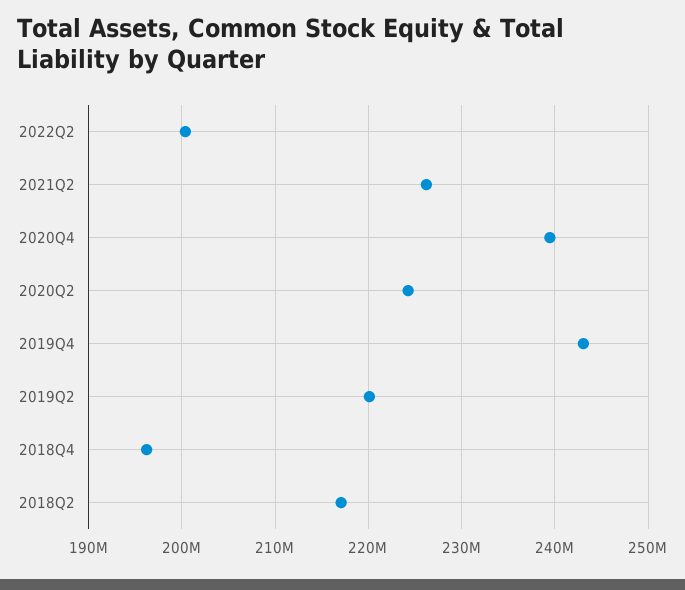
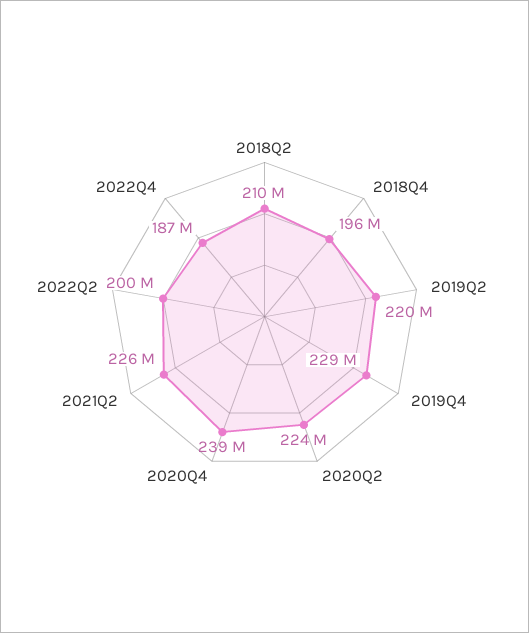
2019Q4: 243000000 -> 229000000
2018Q2: 217000000 -> 210000000
2022Q4: none -> 187000000

